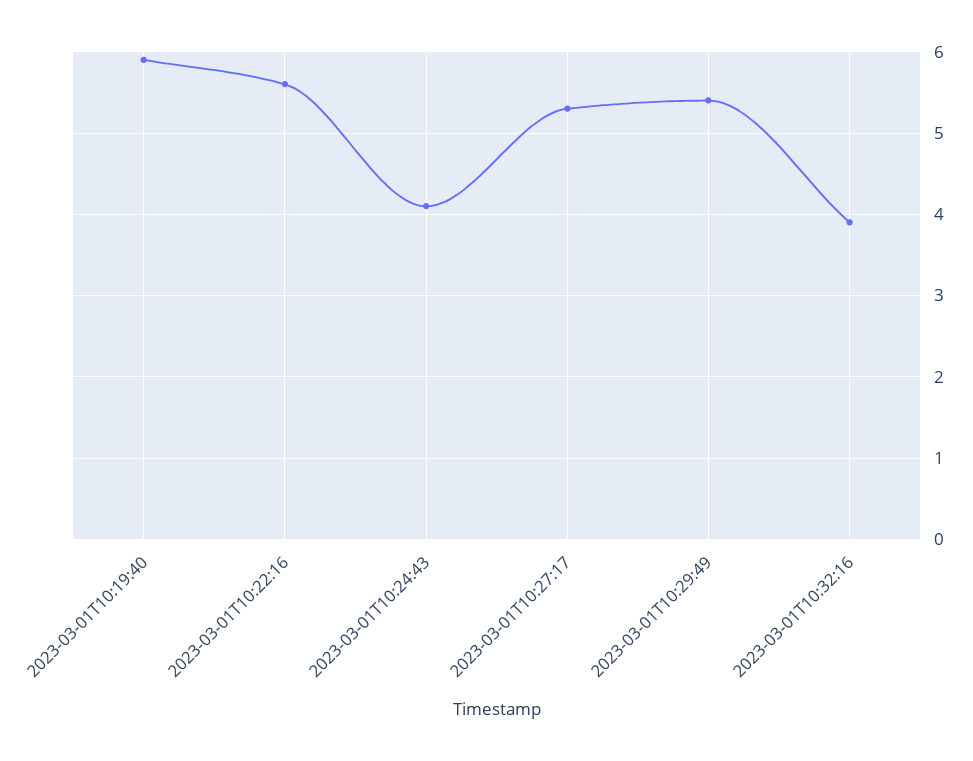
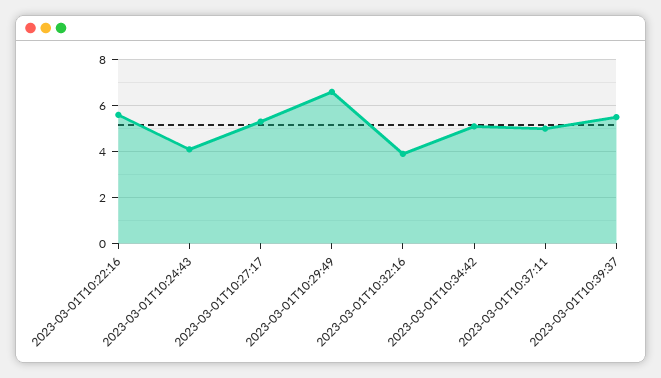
2023-03-01T10:19:40: 5.9 -> none
2023-03-01T10:29:49: 5.4 -> 6.5
2023-03-01T10:34:42: none -> 5
2023-03-01T10:37:11: none -> 5
2023-03-01T10:39:37: none -> 5.5

